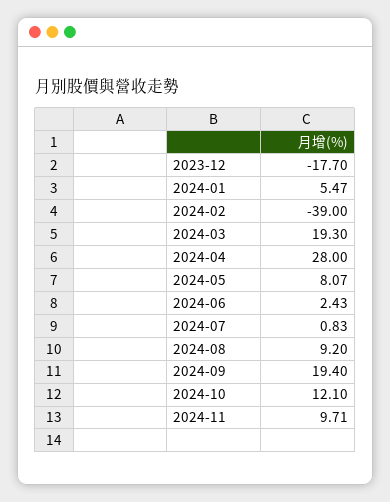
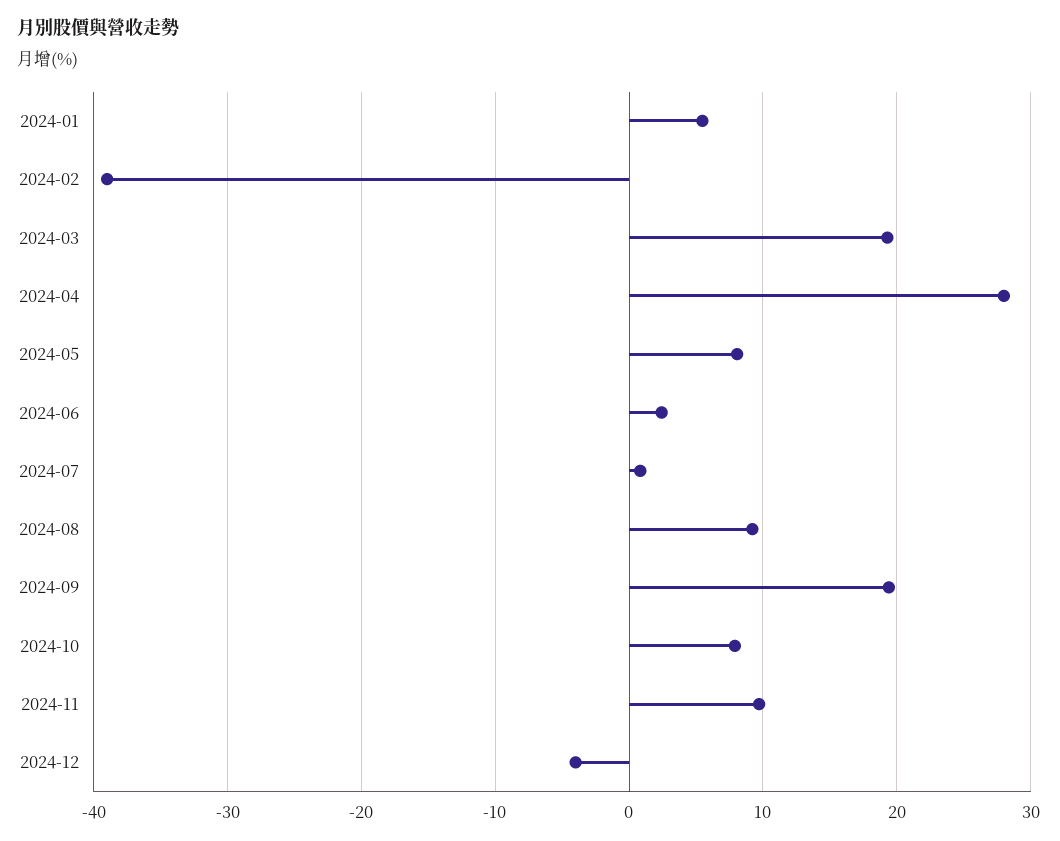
2023-12: -17.7 -> none
2024-10: 12.1 -> 8
2024-12: none -> -4

